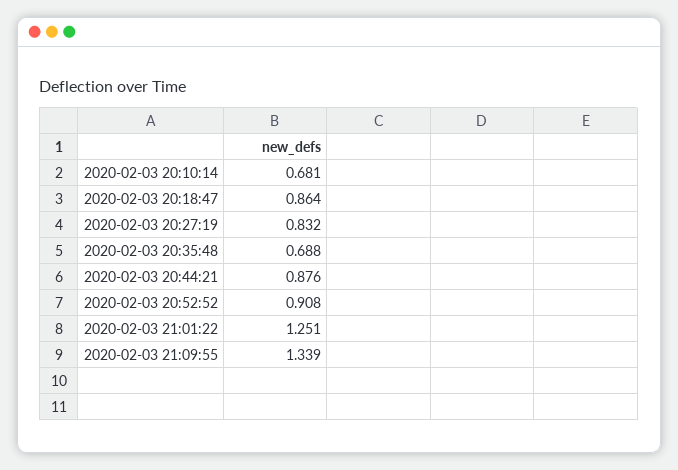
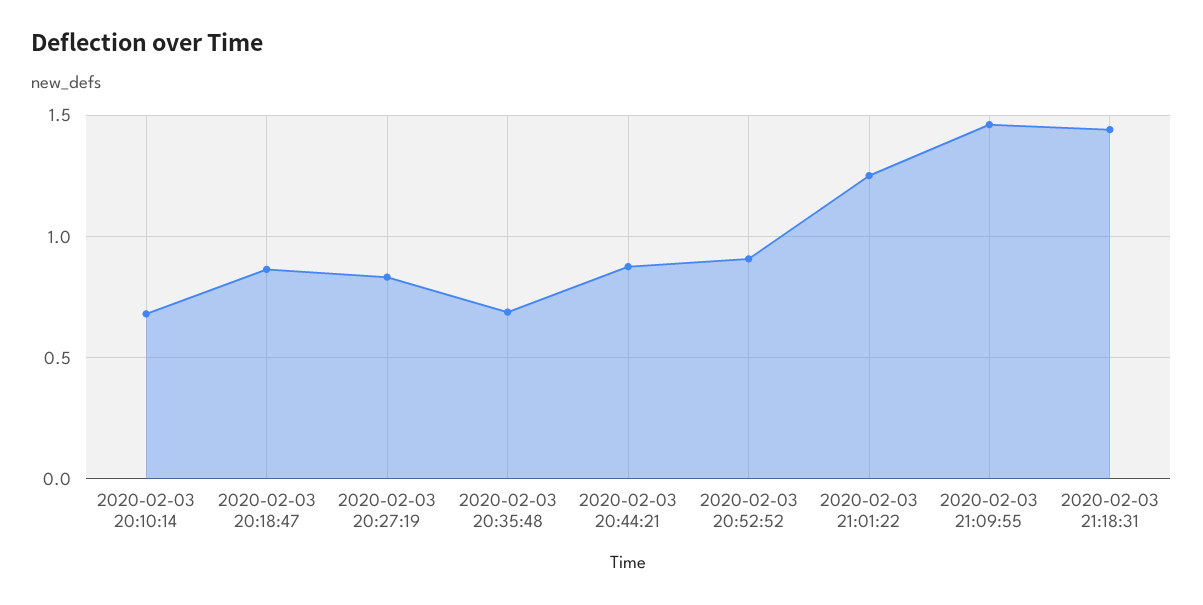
2020-02-03 21:09:55: 1.339 -> 1.45
2020-02-03 21:18:31: none -> 1.45

